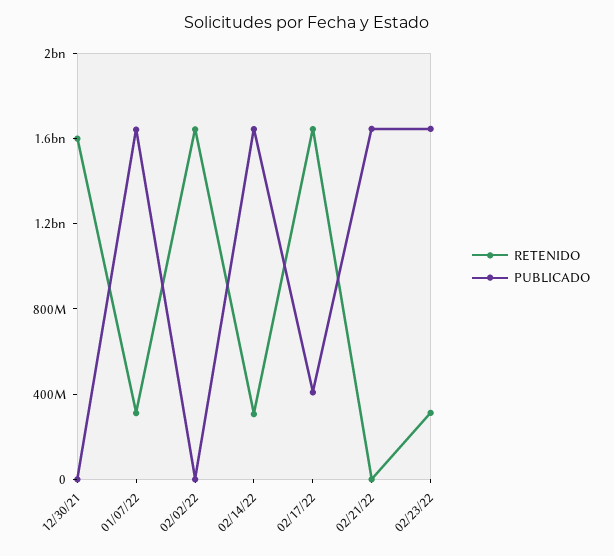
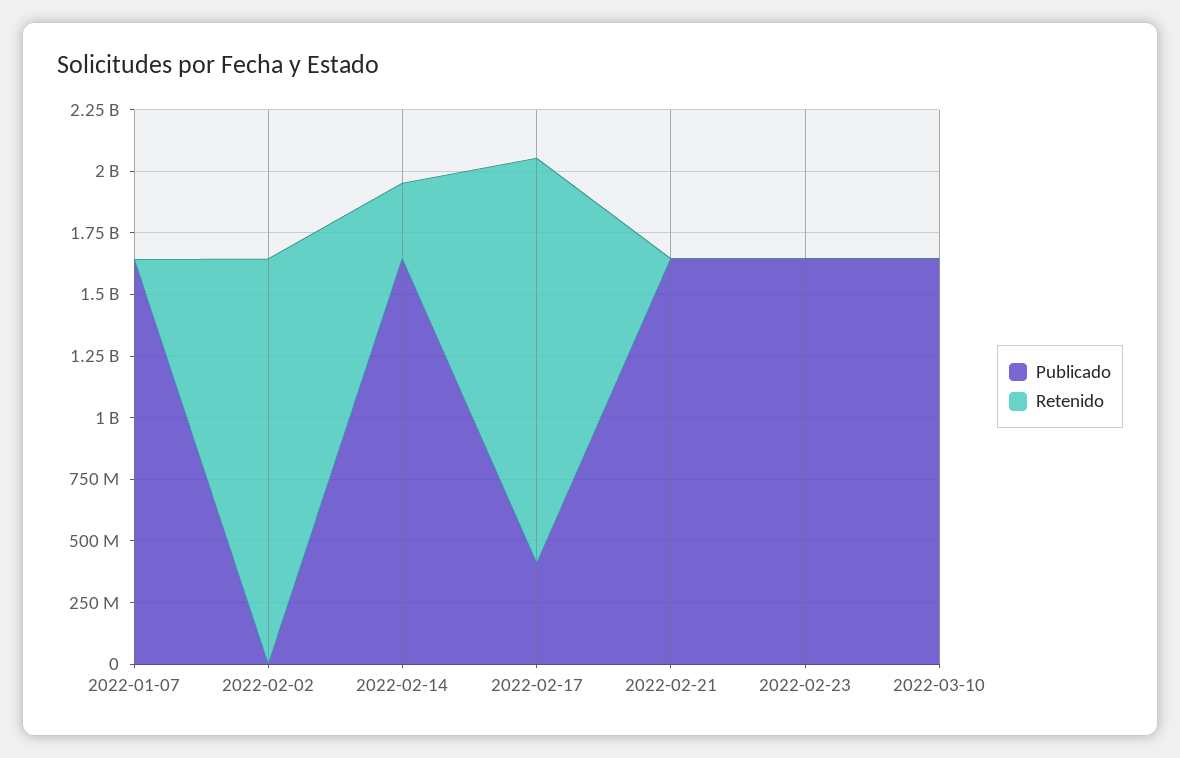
RETENIDO, 12/30/21: 1600000000 -> none
PUBLICADO, 12/30/21: 0 -> none
RETENIDO, 01/07/22: 300000000 -> 0
RETENIDO, 02/23/22: 300000000 -> 0
PUBLICADO, 2022-03-10: none -> 1650000000
RETENIDO, 2022-03-10: none -> 0

